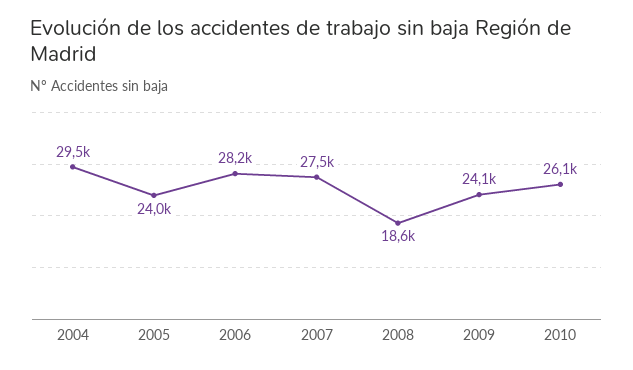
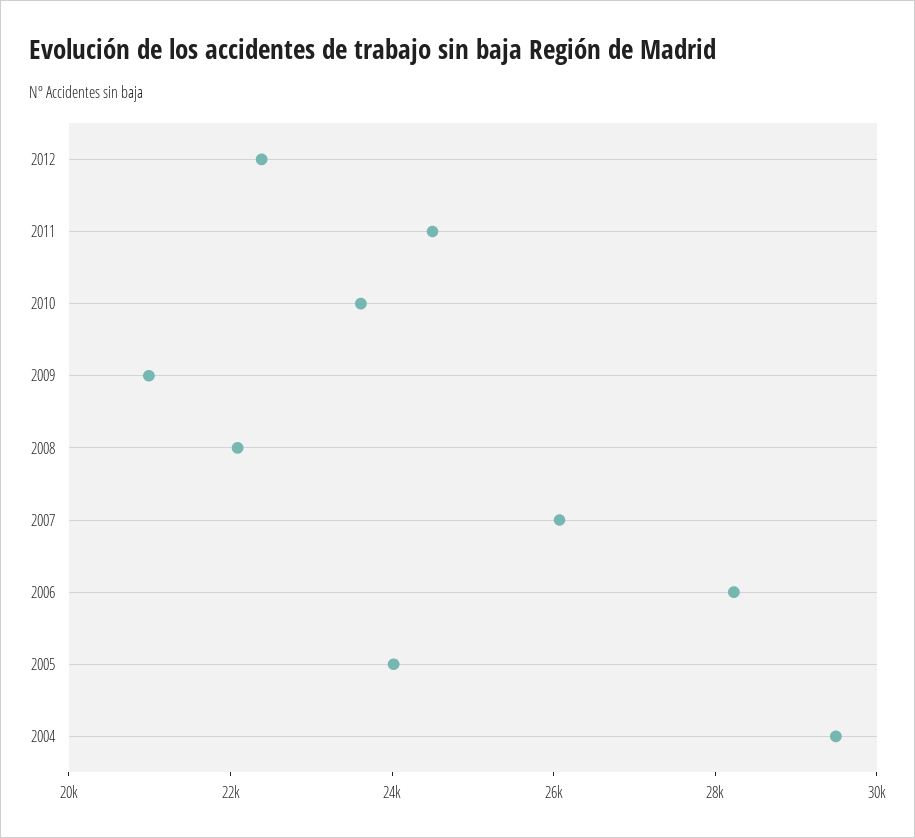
2007: 27500 -> 26000
2008: 18600 -> 22000
2009: 24100 -> 21000
2010: 26100 -> 23500
2012: none -> 22500
2011: none -> 24500

